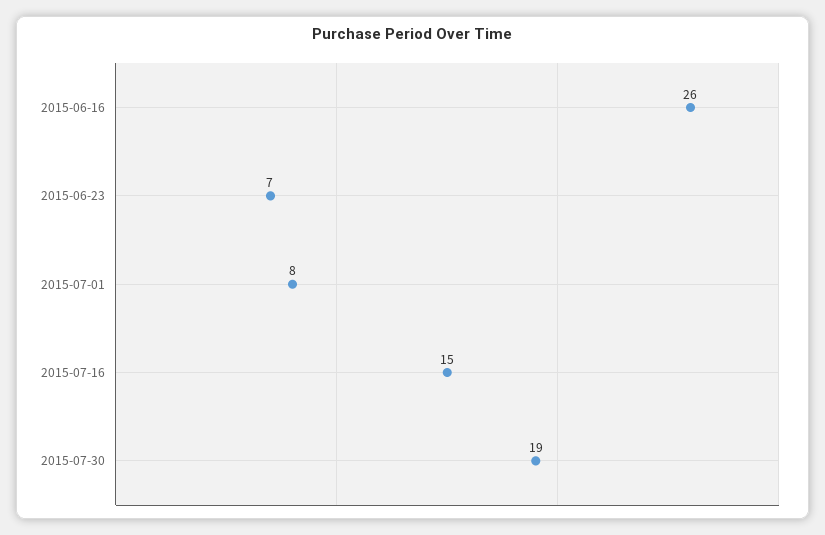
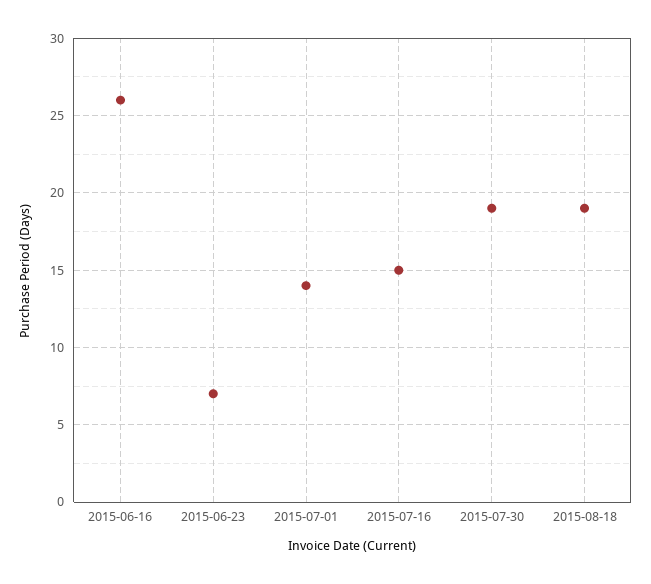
2015-07-01: 8 -> 14
2015-08-18: none -> 19

